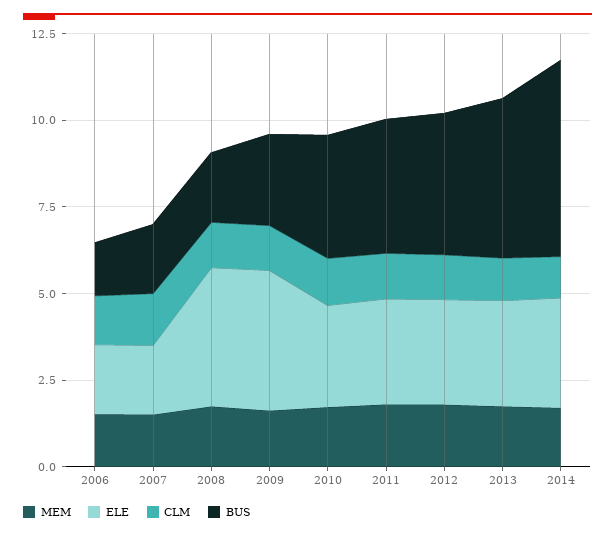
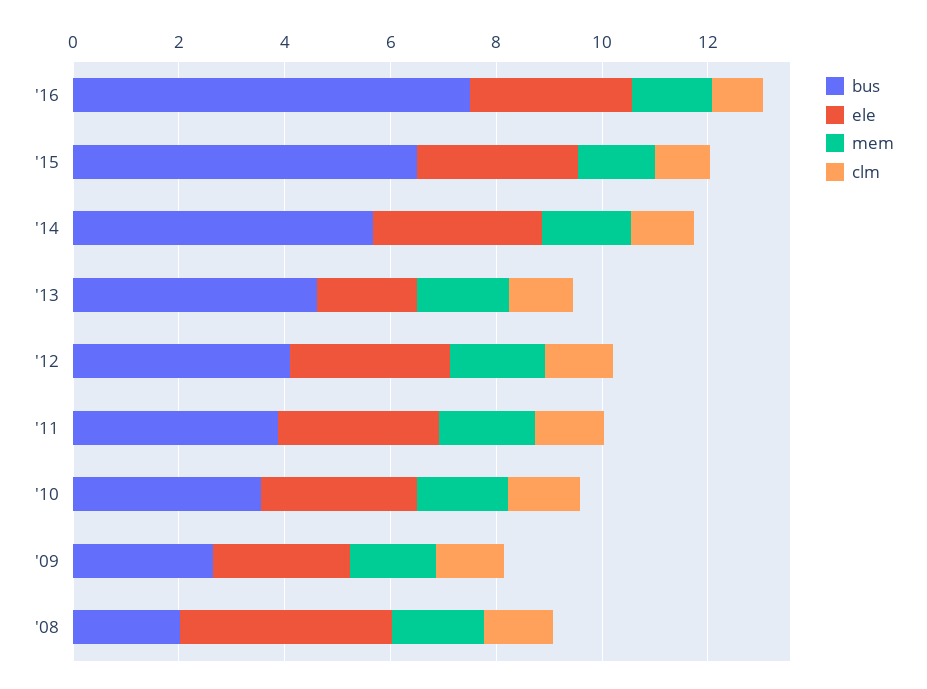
MEM, 2006: 1.5 -> none
ELE, 2006: 2 -> none
CLM, 2006: 1.5 -> none
BUS, 2006: 1.5 -> none
MEM, 2007: 1.5 -> none
ELE, 2007: 2 -> none
CLM, 2007: 1.5 -> none
BUS, 2007: 2 -> none
ELE, 2009: 4 -> 2.5
ELE, 2013: 3 -> 2
BUS, '16: none -> 7.5
ELE, '16: none -> 3
MEM, '16: none -> 1.5
CLM, '16: none -> 1
BUS, '15: none -> 6.5
ELE, '15: none -> 3
MEM, '15: none -> 1.5
CLM, '15: none -> 1

